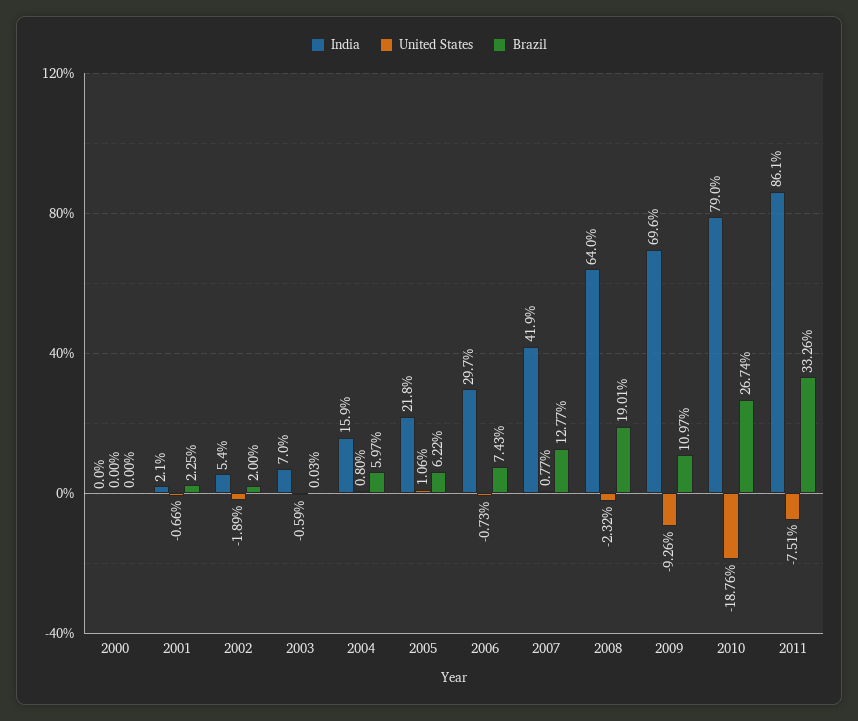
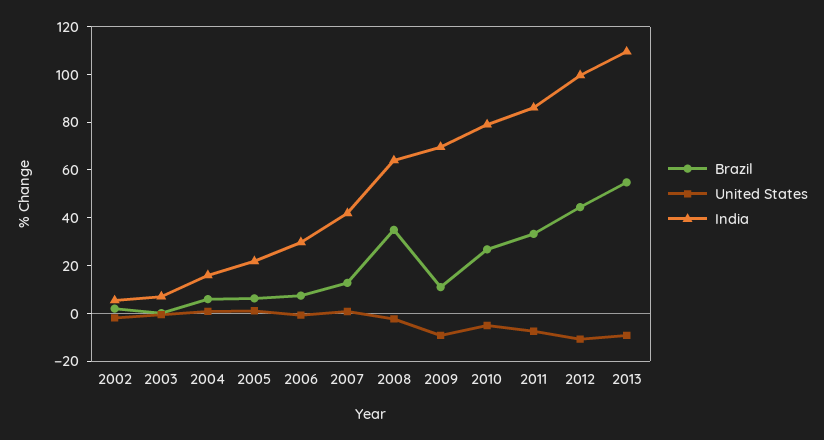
India, 2000: 0 -> none
United States, 2000: 0 -> none
Brazil, 2000: 0 -> none
India, 2001: 2.1 -> none
United States, 2001: -0.66 -> none
Brazil, 2001: 2.25 -> none
Brazil, 2008: 19.01 -> 35
United States, 2010: -18.76 -> -5
Brazil, 2012: none -> 45
United States, 2012: none -> -10
India, 2012: none -> 100
Brazil, 2013: none -> 55
United States, 2013: none -> -10
India, 2013: none -> 110

